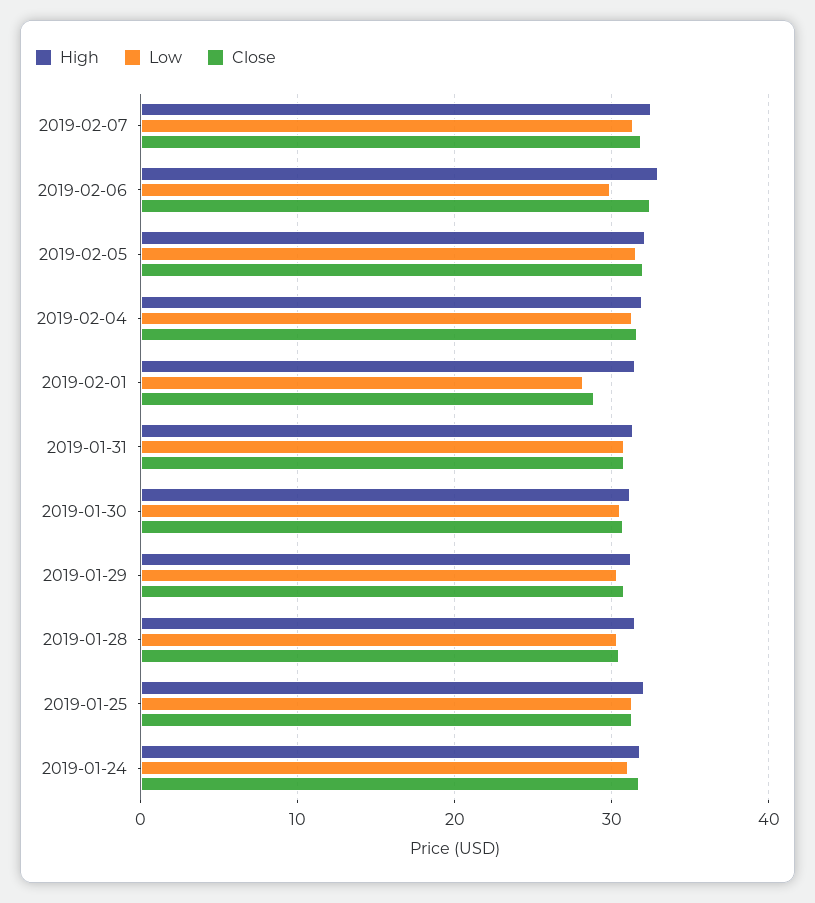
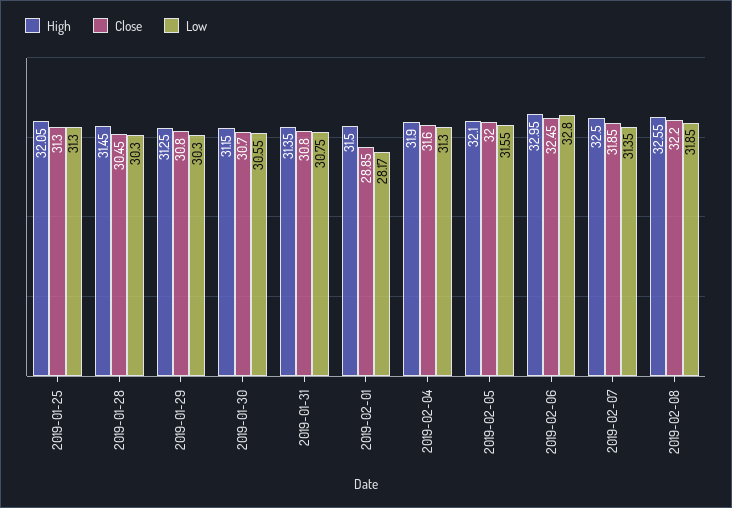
Low, 2019-02-06: 30 -> 32.8
High, 2019-01-24: 32 -> none
Low, 2019-01-24: 31 -> none
Close, 2019-01-24: 32 -> none
High, 2019-02-08: none -> 32.55
Close, 2019-02-08: none -> 32.2
Low, 2019-02-08: none -> 31.85

